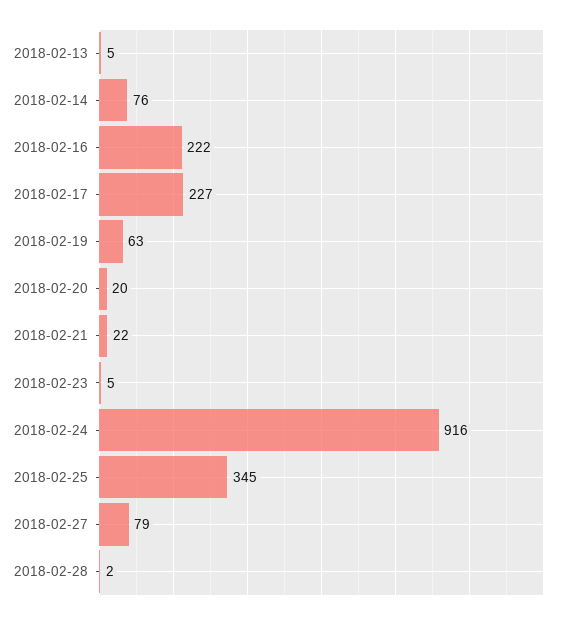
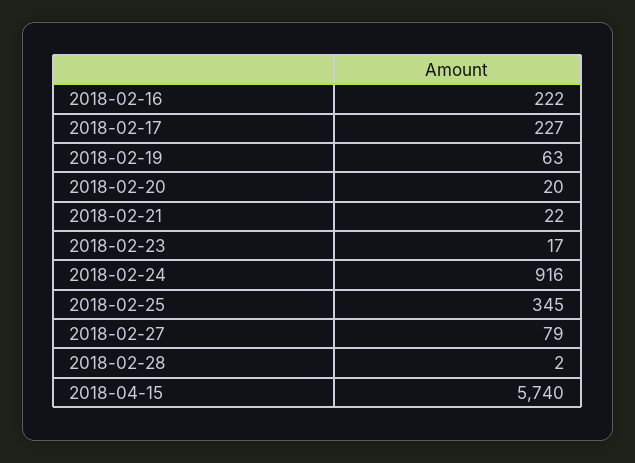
2018-02-13: 5 -> none
2018-02-14: 76 -> none
2018-02-23: 5 -> 17
2018-04-15: none -> 5740

